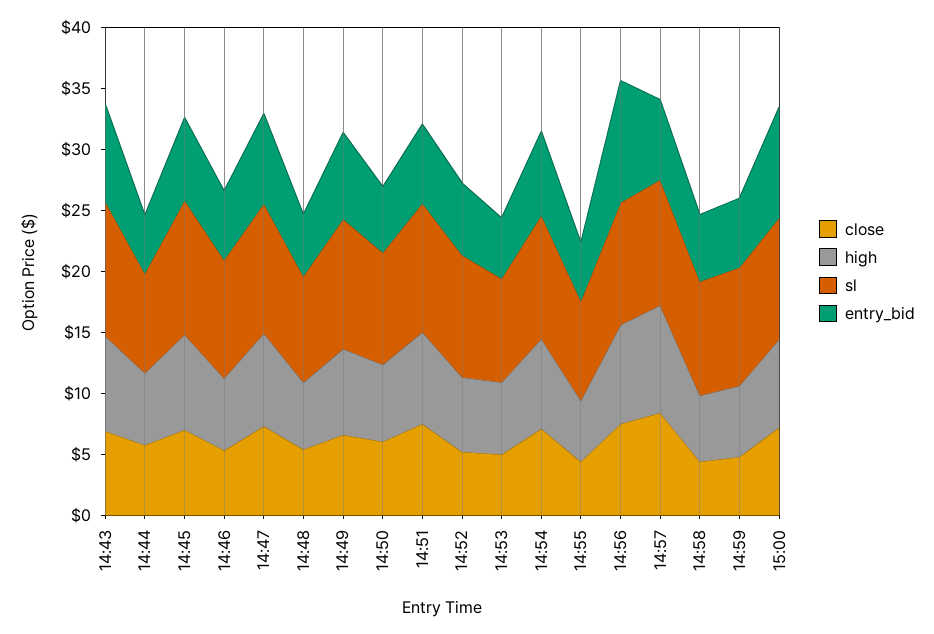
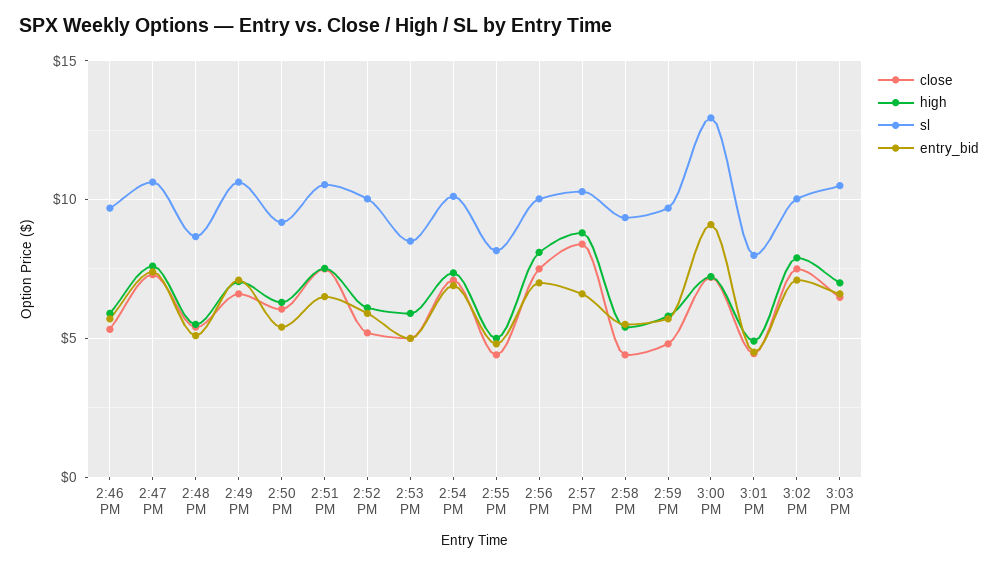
close, 14:43: 7 -> none
high, 14:43: 8 -> none
sl, 14:43: 11 -> none
entry_bid, 14:43: 8 -> none
close, 14:44: 6 -> none
high, 14:44: 6 -> none
sl, 14:44: 8 -> none
entry_bid, 14:44: 5 -> none
close, 14:45: 7 -> none
high, 14:45: 8 -> none
sl, 14:45: 11 -> none
entry_bid, 14:45: 7 -> none
entry_bid, 14:56: 10 -> 7
sl, 15:00: 10 -> 13
close, 3:01 PM: none -> 4.5
high, 3:01 PM: none -> 5
sl, 3:01 PM: none -> 8
entry_bid, 3:01 PM: none -> 4.5
close, 3:02 PM: none -> 7.5
high, 3:02 PM: none -> 8
sl, 3:02 PM: none -> 10
entry_bid, 3:02 PM: none -> 7
close, 3:03 PM: none -> 6.5
high, 3:03 PM: none -> 7
sl, 3:03 PM: none -> 10.5
entry_bid, 3:03 PM: none -> 6.5

